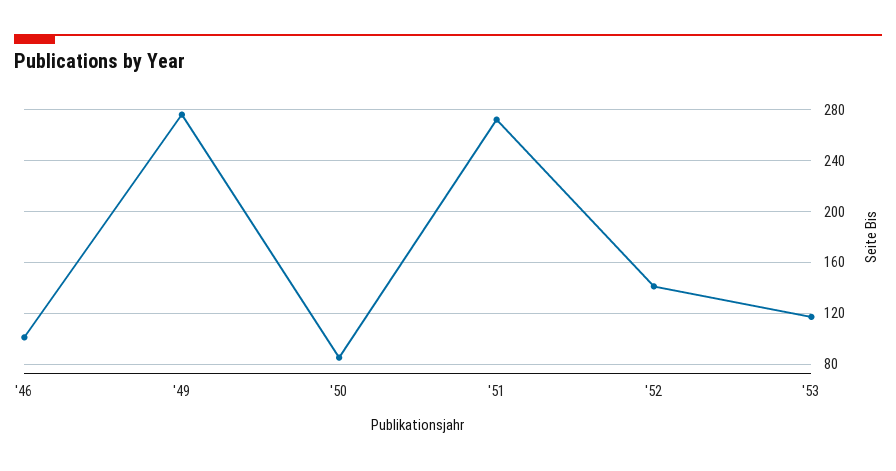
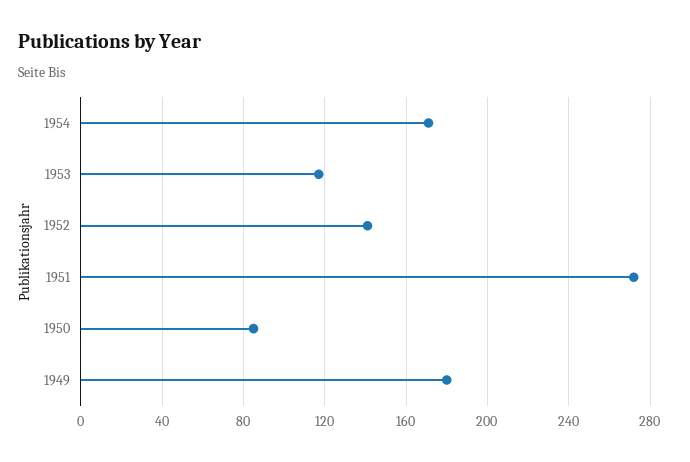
'46: 100 -> none
'49: 275 -> 180
1954: none -> 170

